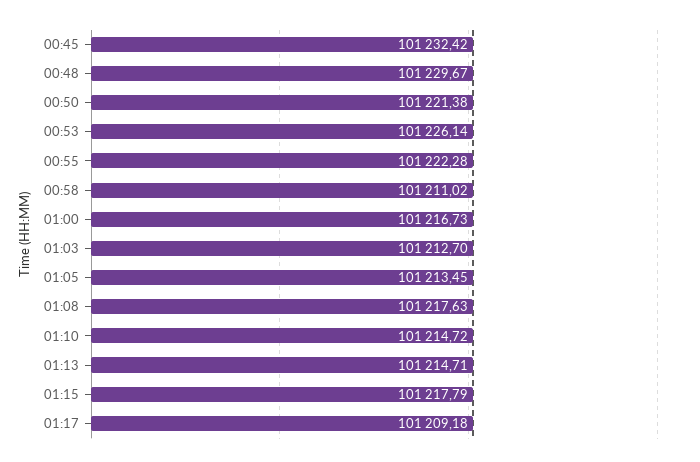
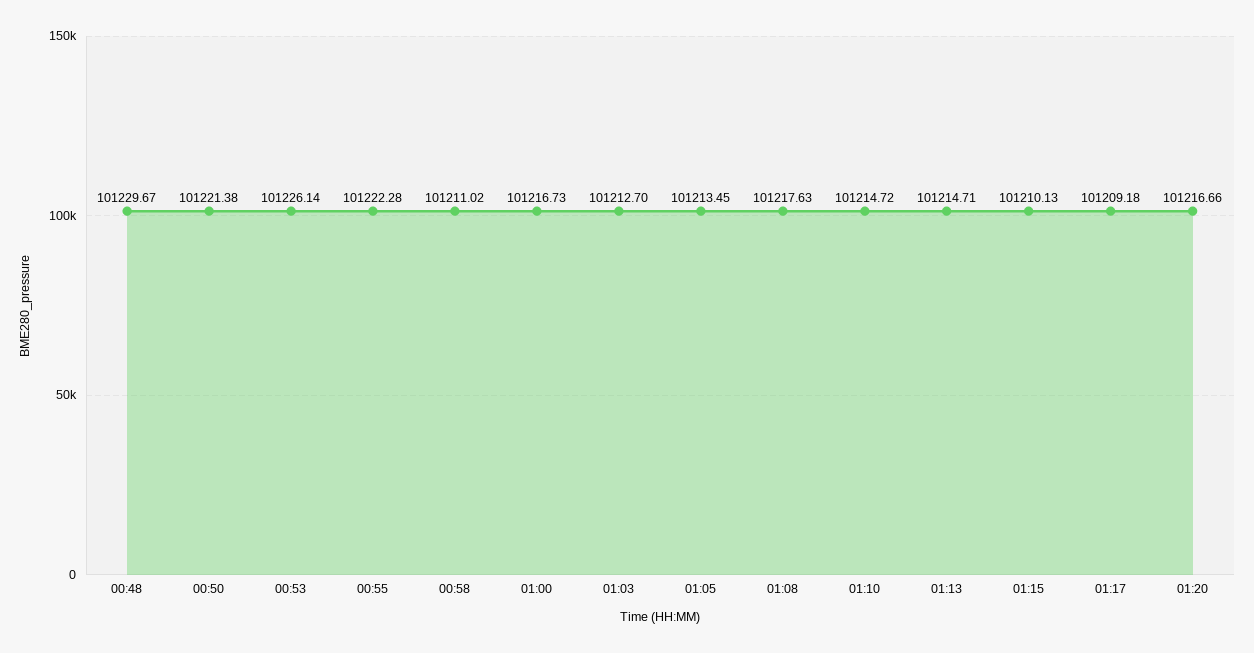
00:45: 101232.42 -> none
01:15: 101217.79 -> 101210.13
01:20: none -> 101216.66

